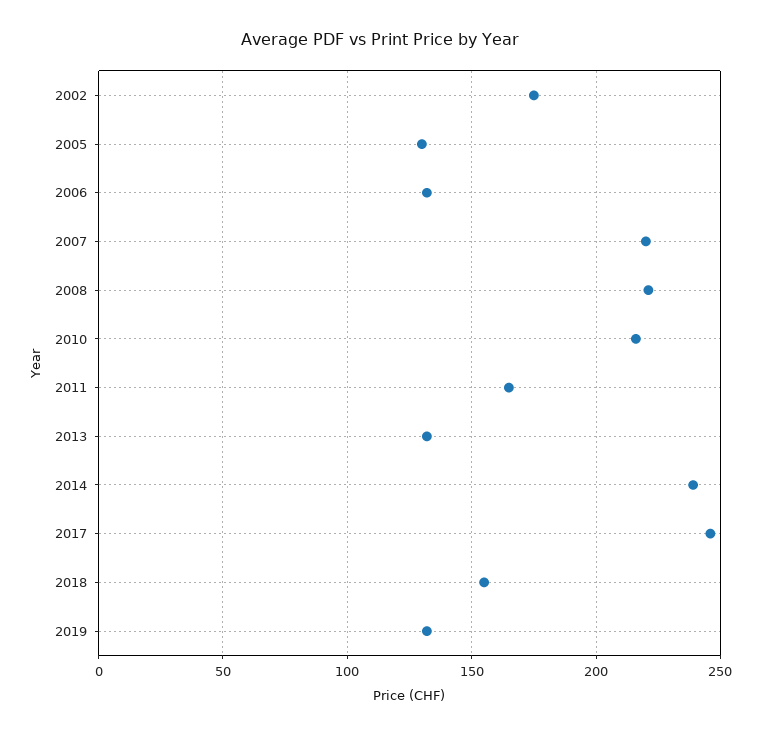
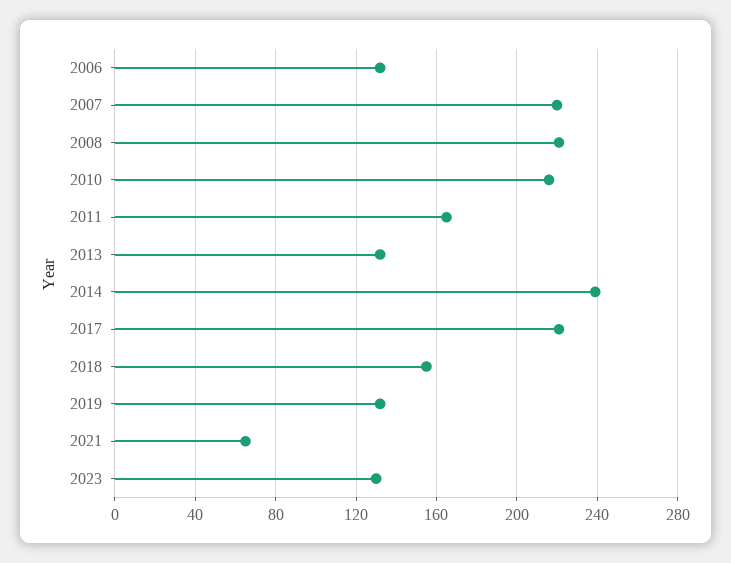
2002: 175 -> none
2005: 130 -> none
2017: 245 -> 220
2021: none -> 65
2023: none -> 130

